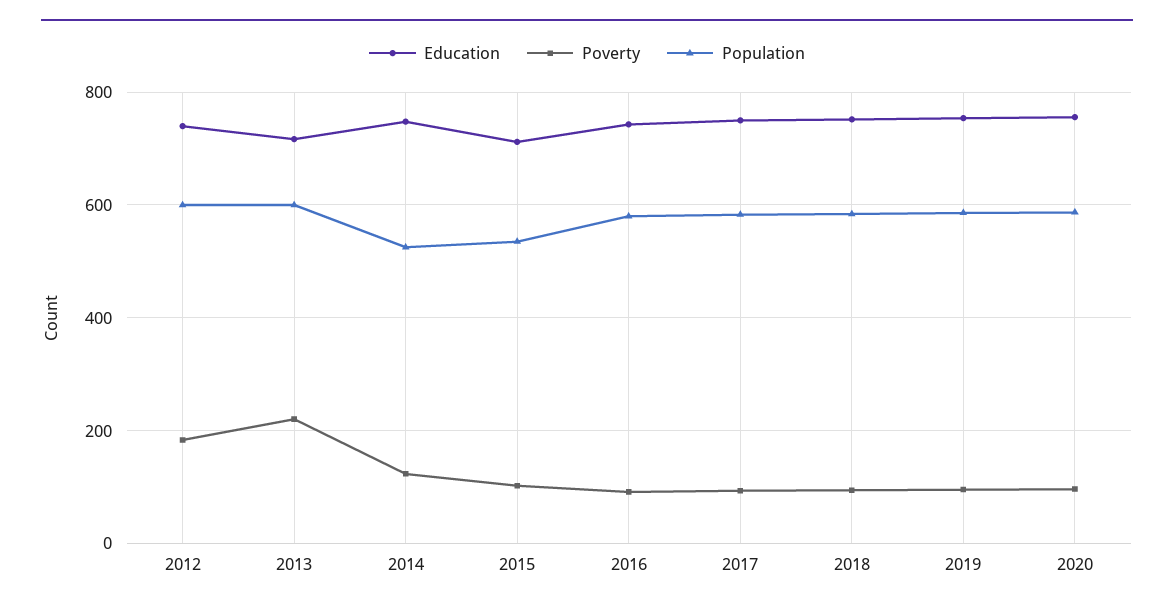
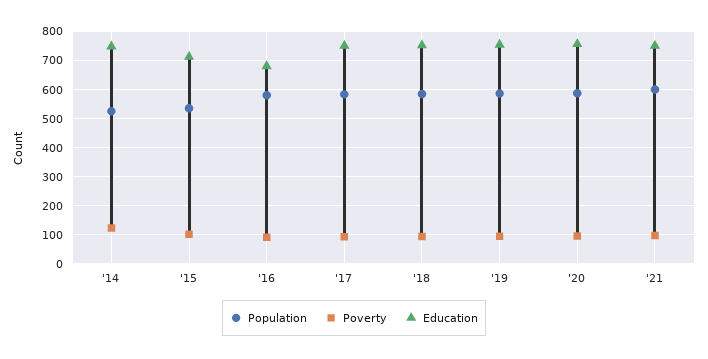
Education, 2012: 740 -> none
Poverty, 2012: 180 -> none
Population, 2012: 600 -> none
Education, 2013: 720 -> none
Poverty, 2013: 220 -> none
Population, 2013: 600 -> none
Education, 2016: 740 -> 675
Population, '21: none -> 600
Poverty, '21: none -> 100
Education, '21: none -> 750

